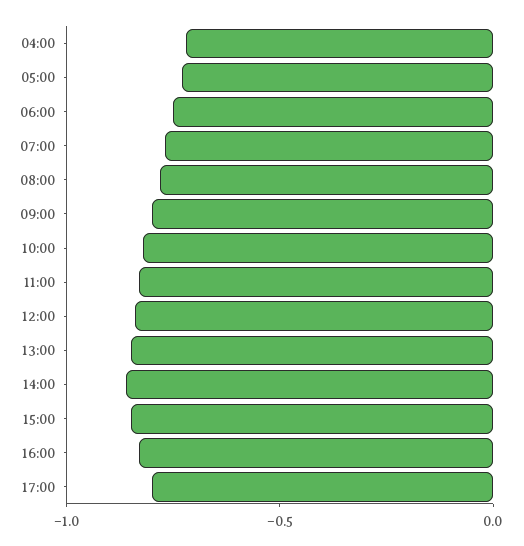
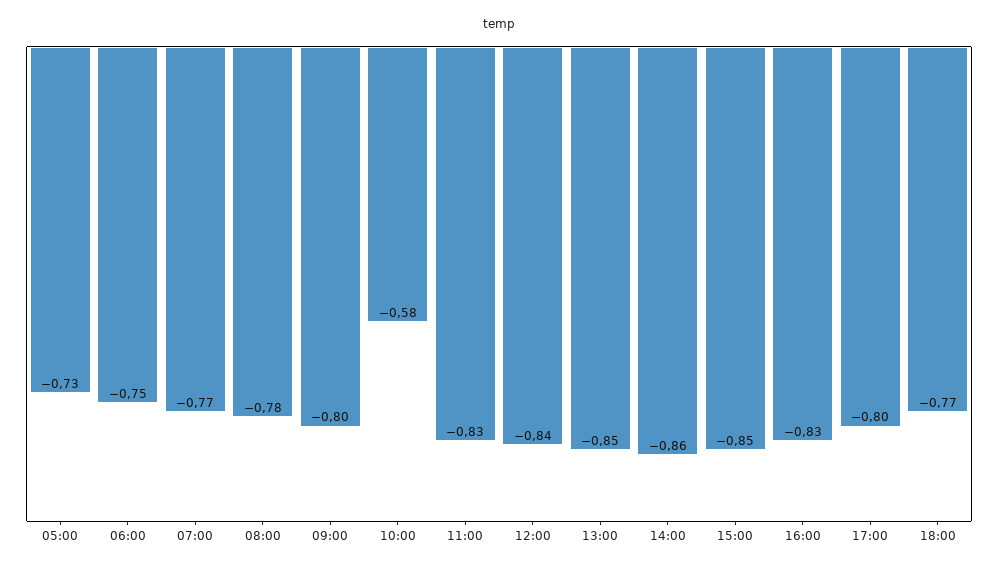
04:00: -0.7 -> none
10:00: -0.8 -> -0.58
18:00: none -> -0.77

